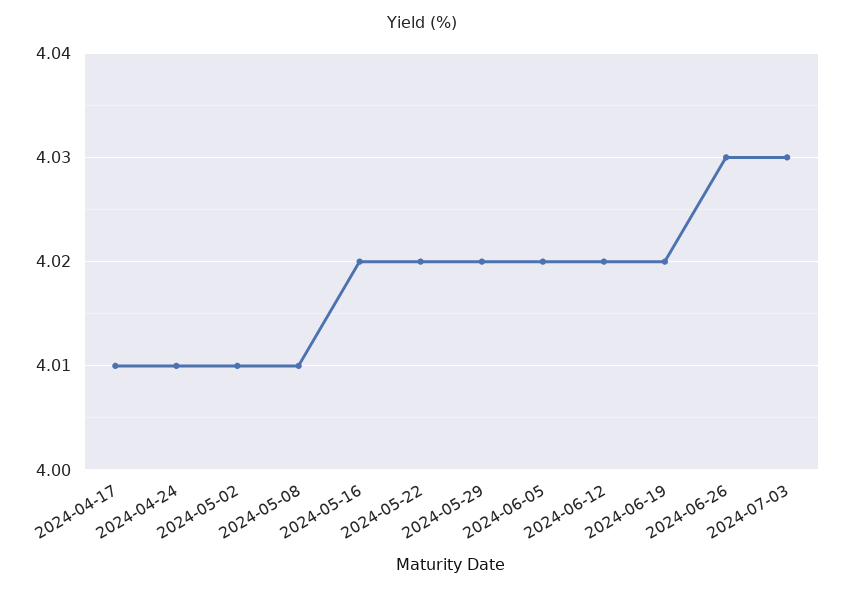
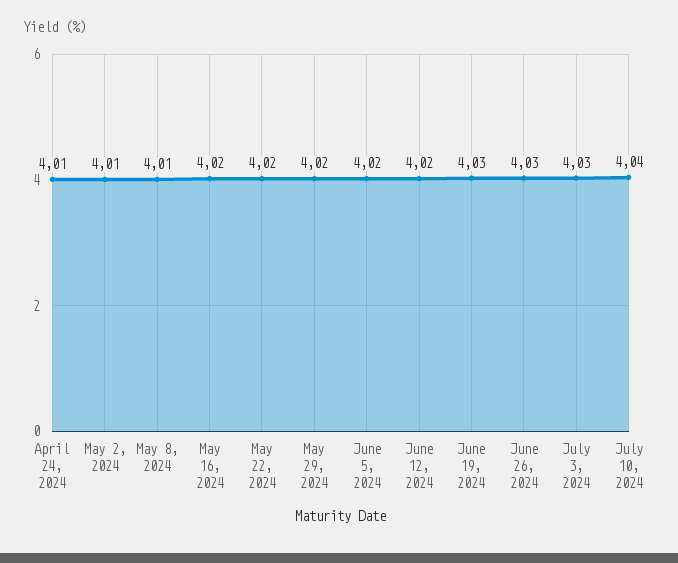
2024-04-17: 4.01 -> none
2024-06-19: 4.02 -> 4.03
July 10, 2024: none -> 4.04

